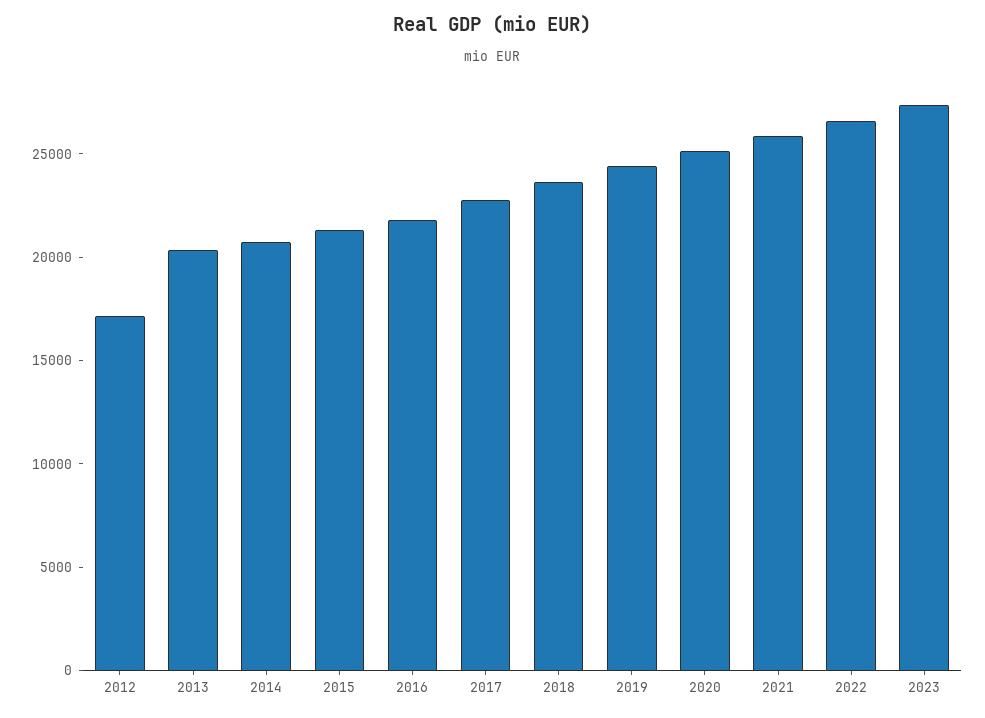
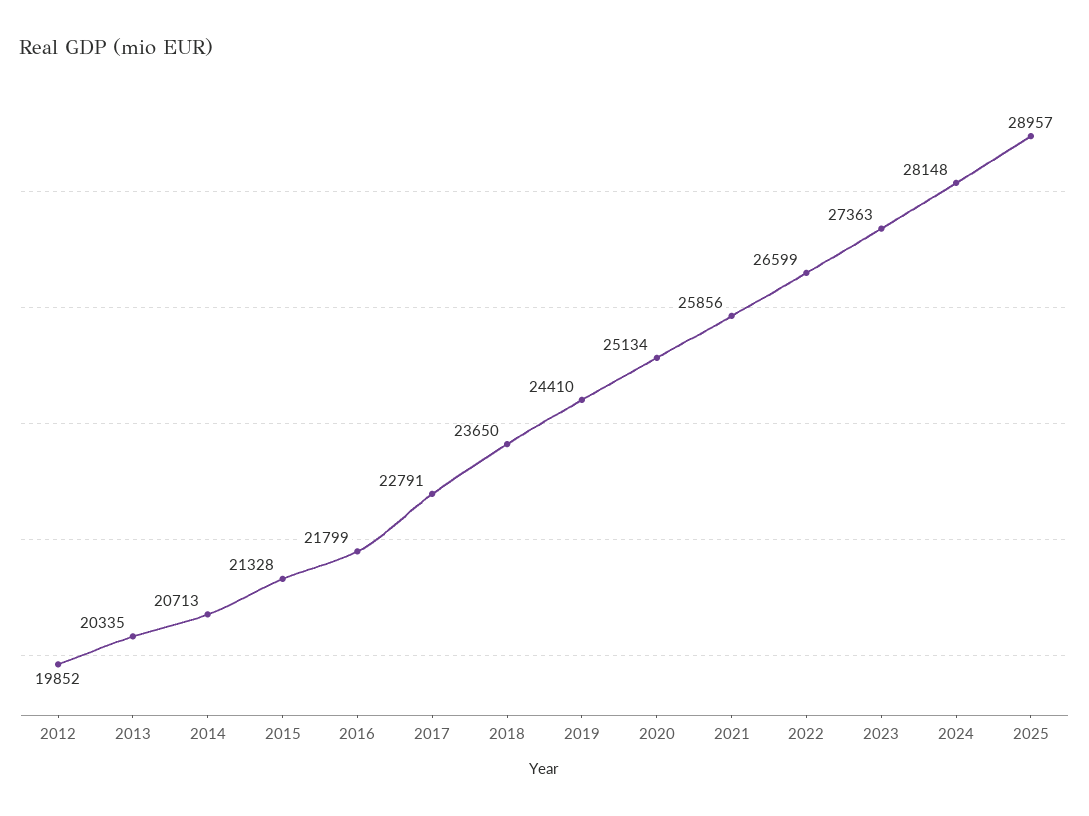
2012: 17000 -> 19852
2024: none -> 28148
2025: none -> 28957

